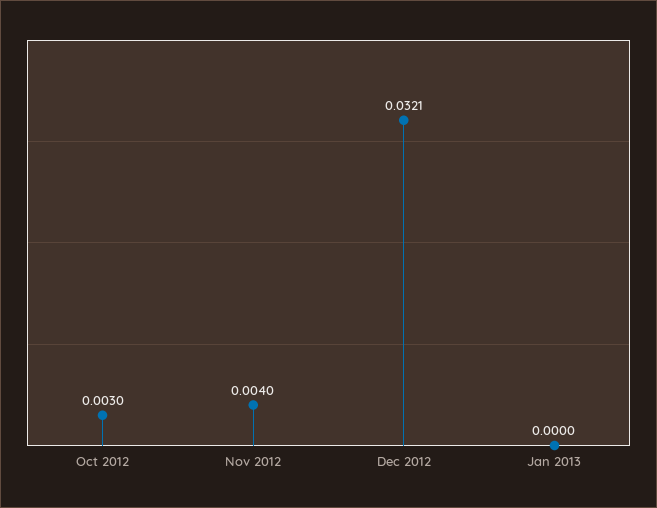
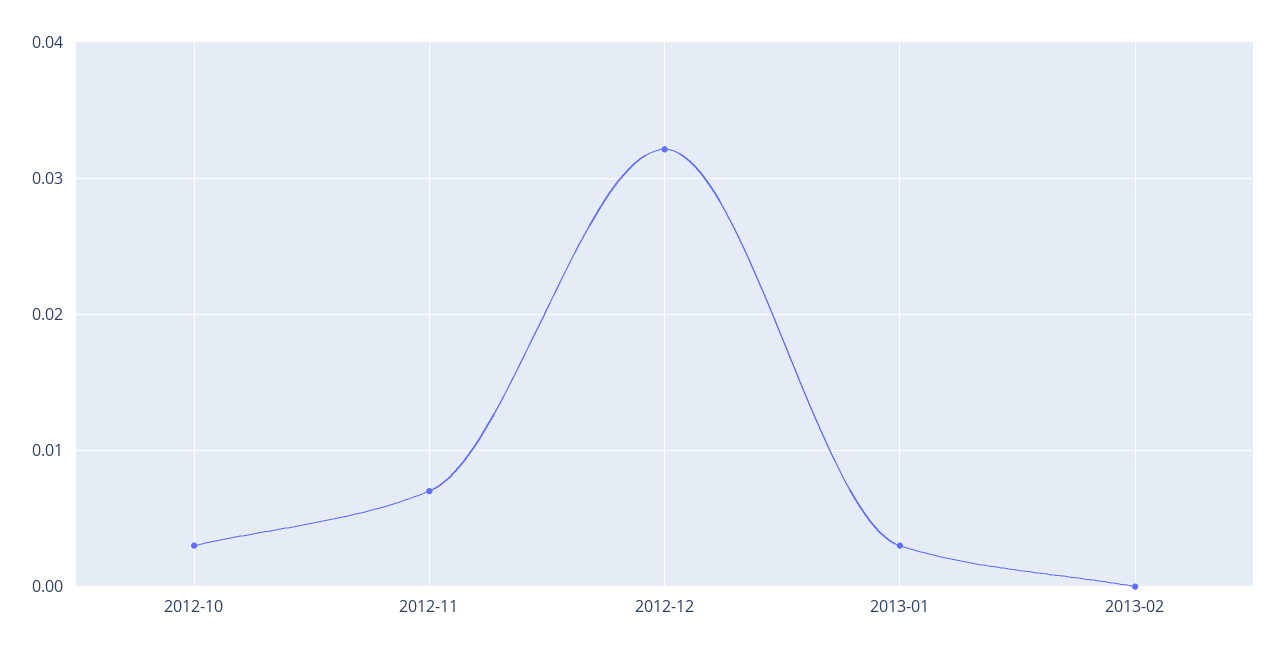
Nov 2012: 0.004 -> 0.007
Jan 2013: 0 -> 0.003
2013-02: none -> 0

